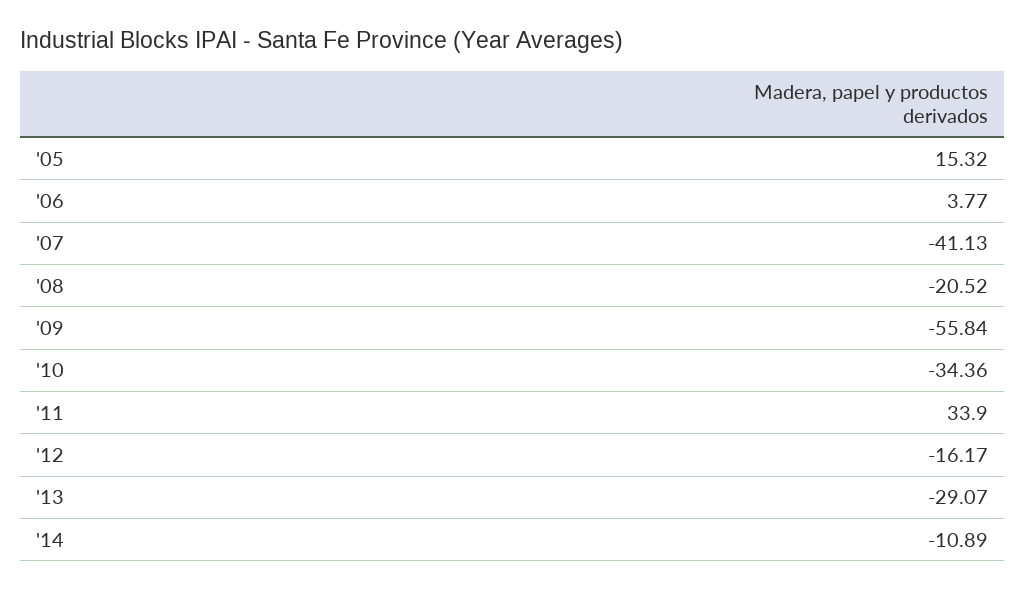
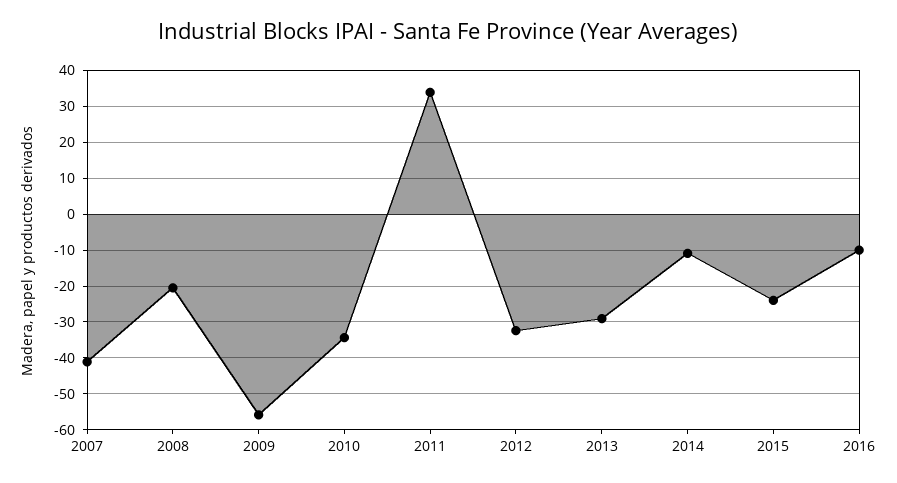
'05: 15.32 -> none
'06: 3.77 -> none
'12: -16.17 -> -32
2015: none -> -24
2016: none -> -10

